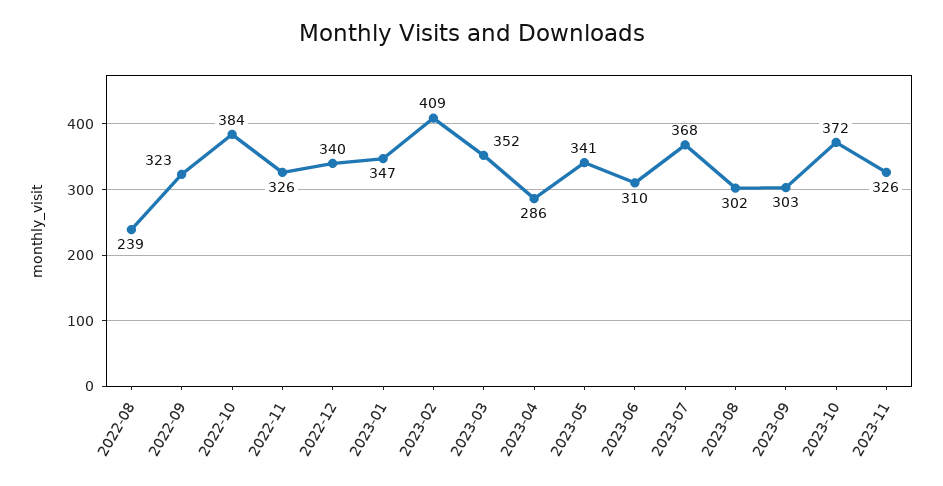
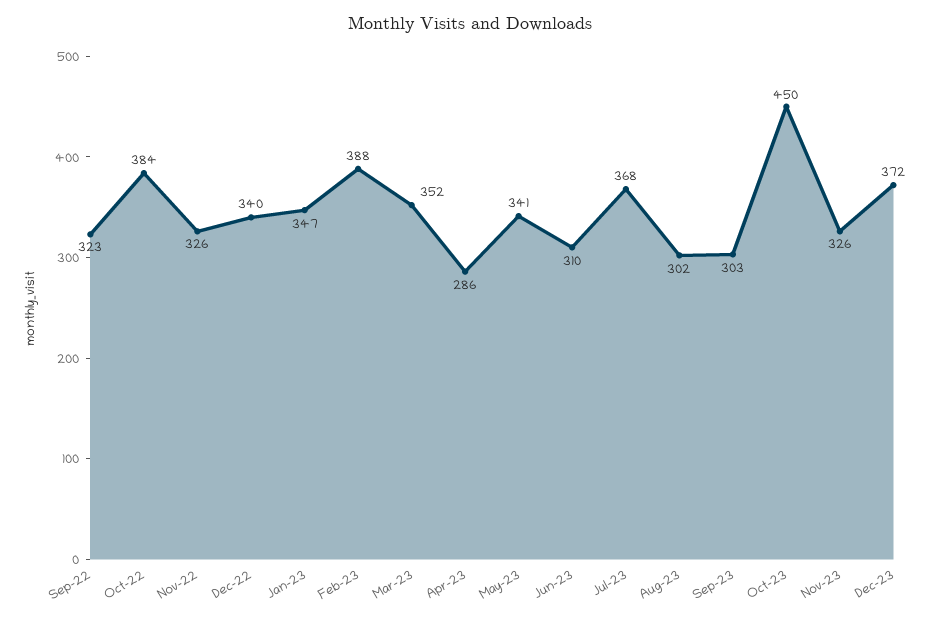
2022-08: 239 -> none
2023-02: 409 -> 388
2023-10: 372 -> 450
Dec-23: none -> 372

